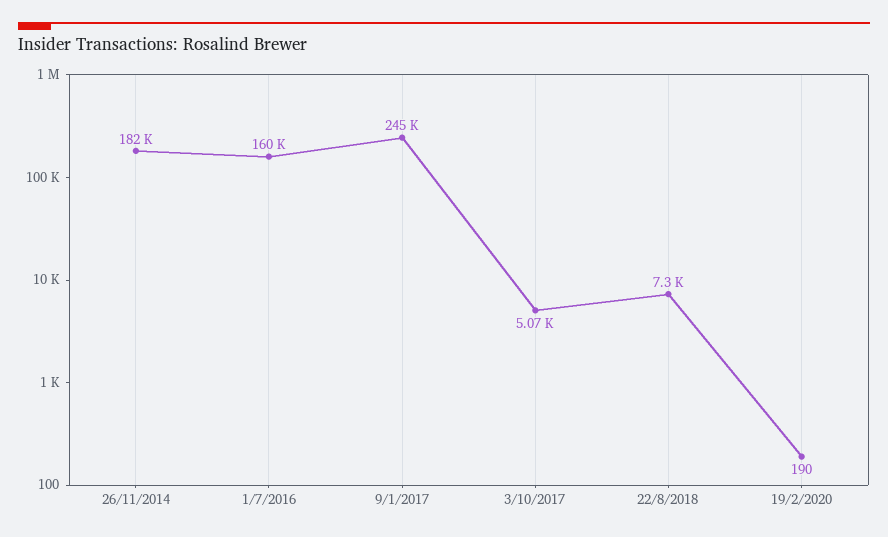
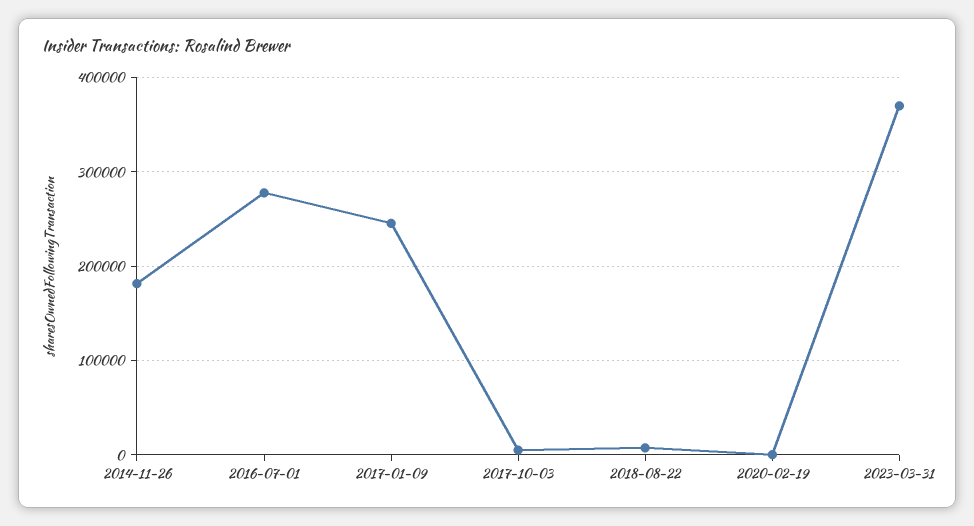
1/7/2016: 160000 -> 280000
2023-03-31: none -> 370000

